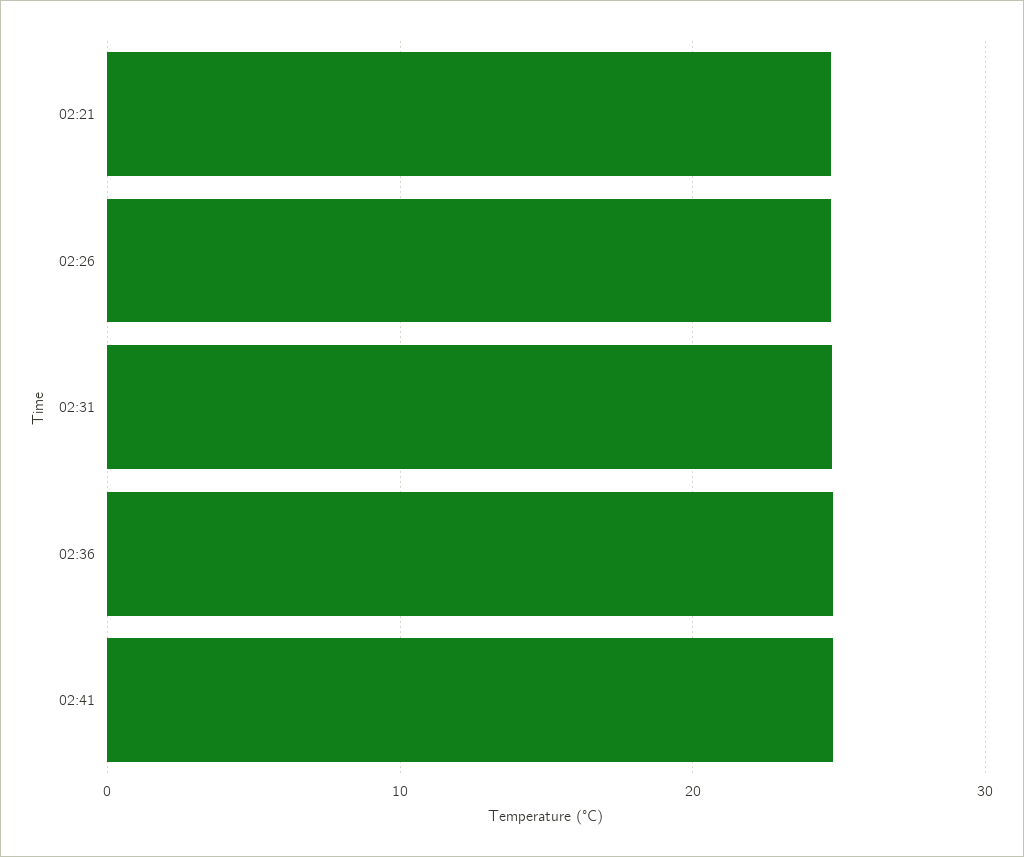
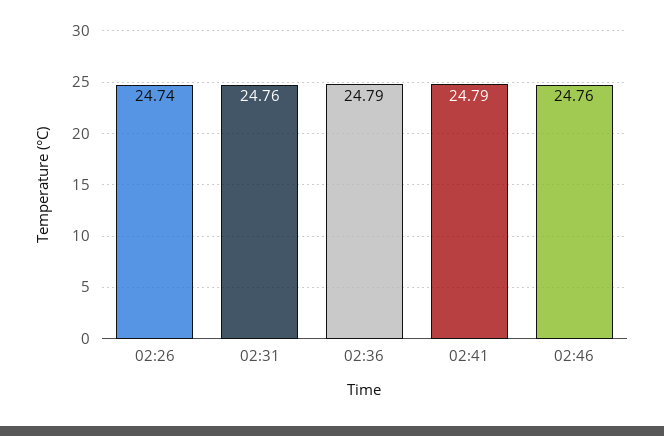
02:21: 25 -> none
02:46: none -> 24.76

